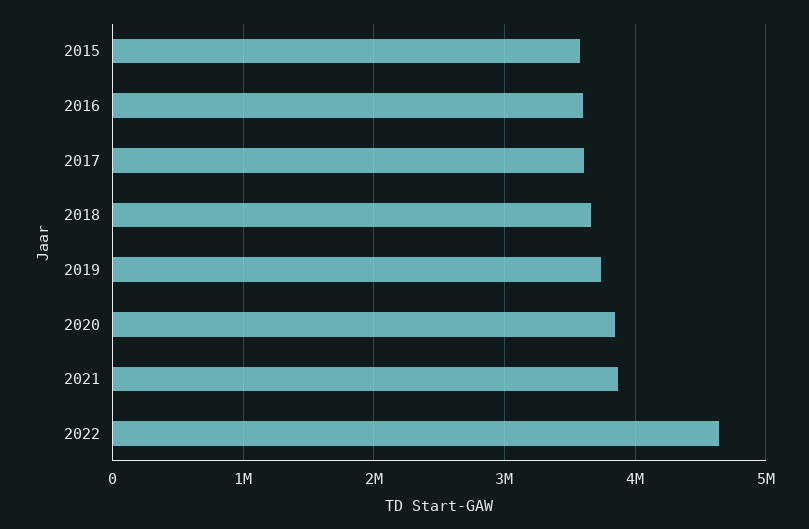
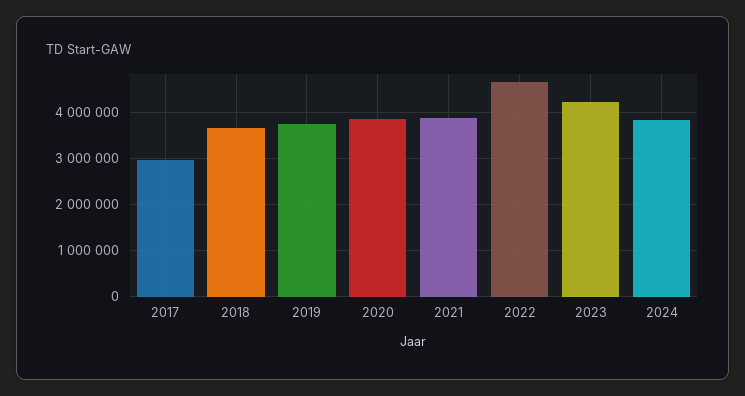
2015: 3600000 -> none
2016: 3600000 -> none
2017: 3600000 -> 3000000
2023: none -> 4200000
2024: none -> 3800000

